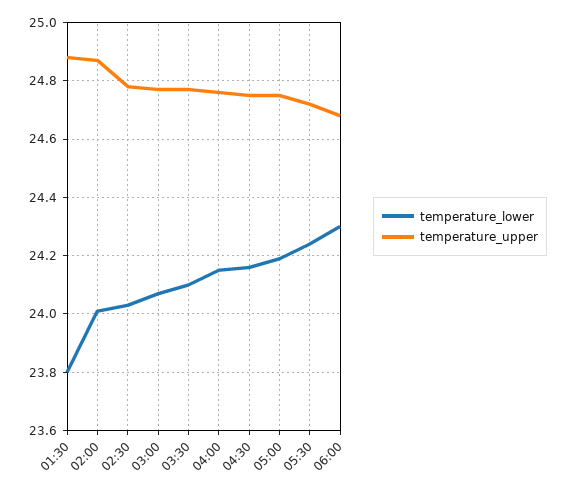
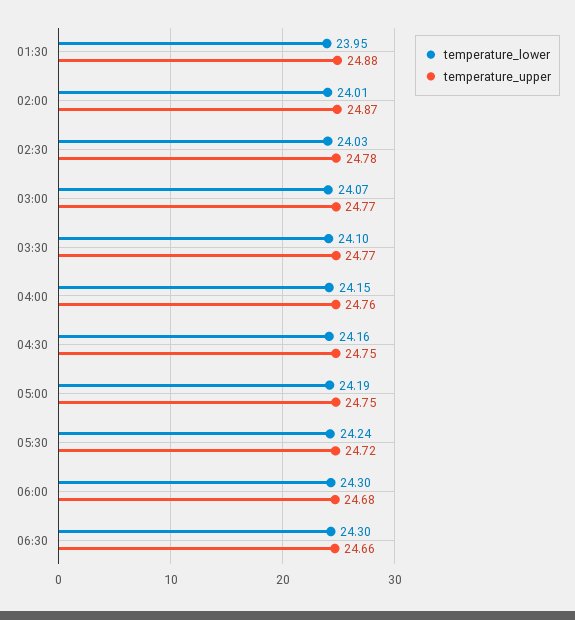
temperature_lower, 01:30: 23.8 -> 23.95
temperature_lower, 06:30: none -> 24.3
temperature_upper, 06:30: none -> 24.66

